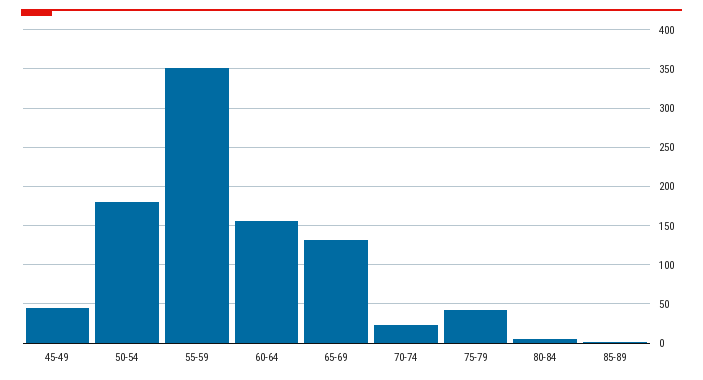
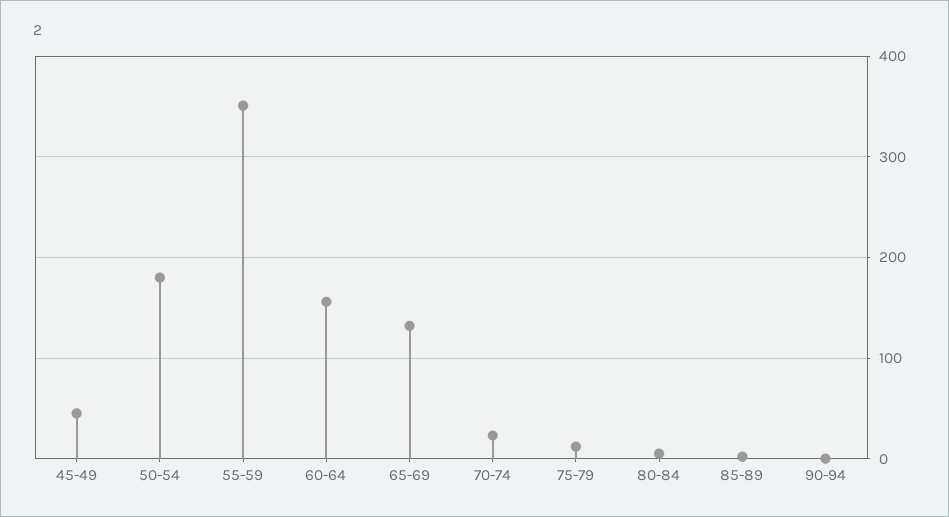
75-79: 40 -> 10
90-94: none -> 0

